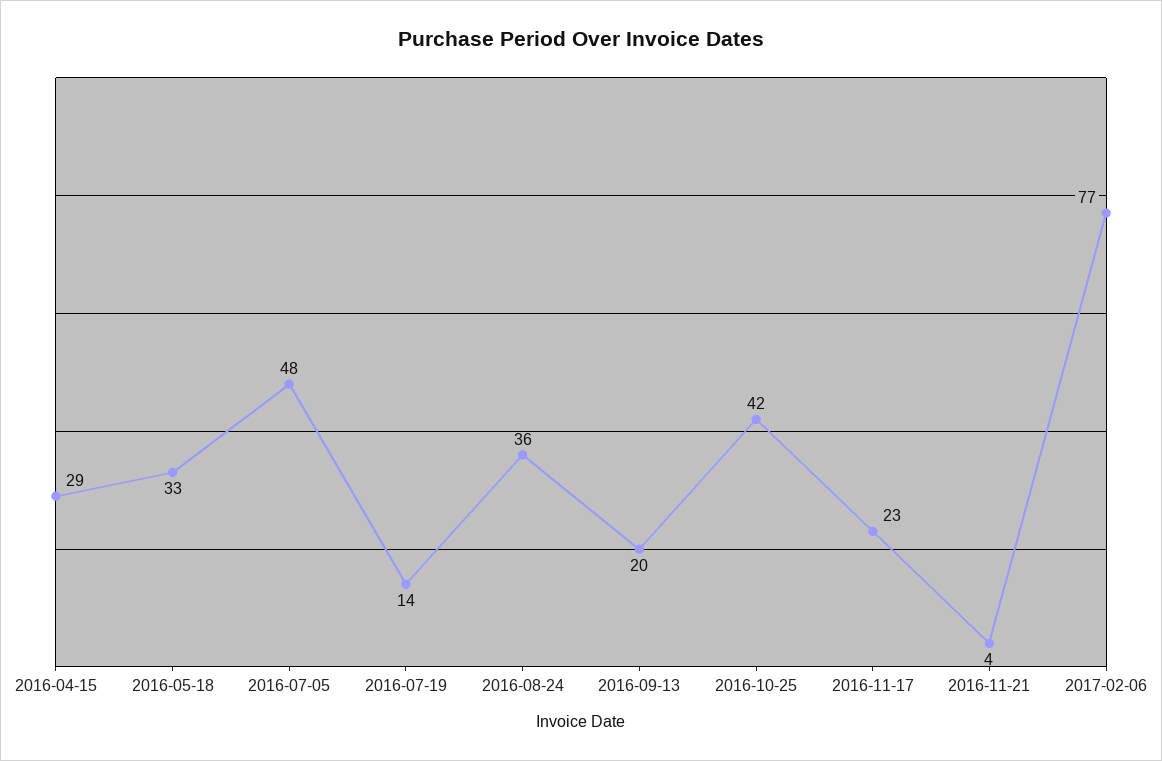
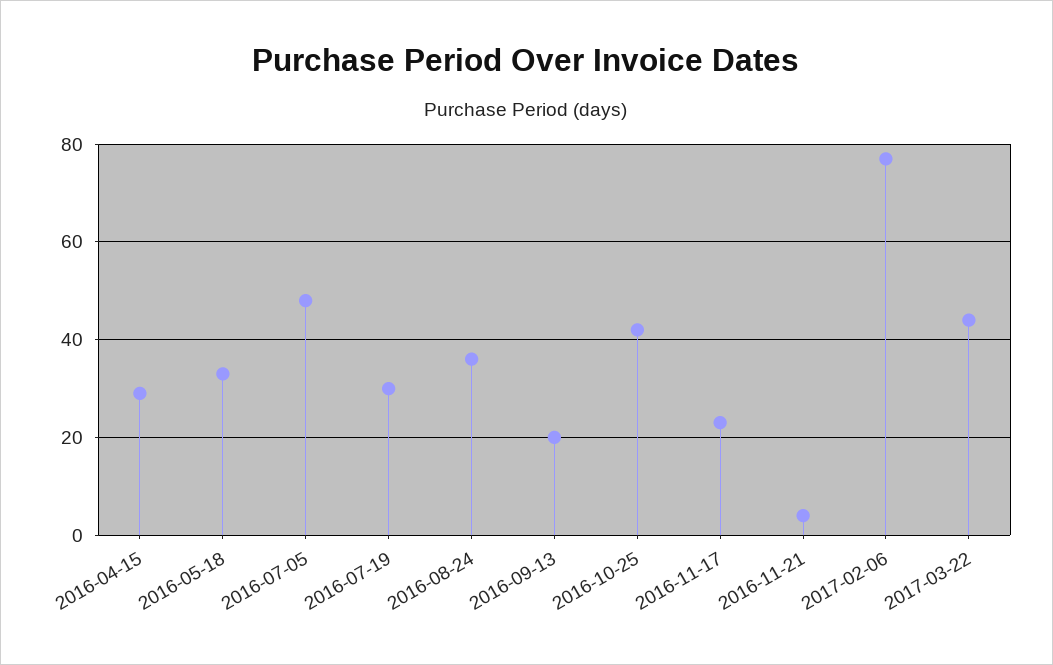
2016-07-19: 14 -> 30
2017-03-22: none -> 45

